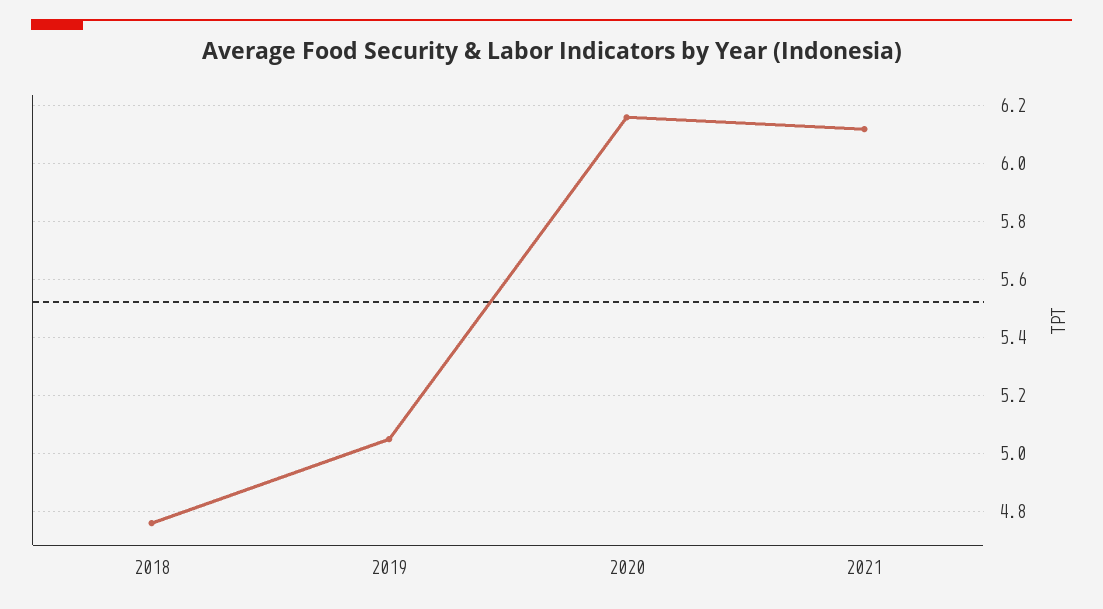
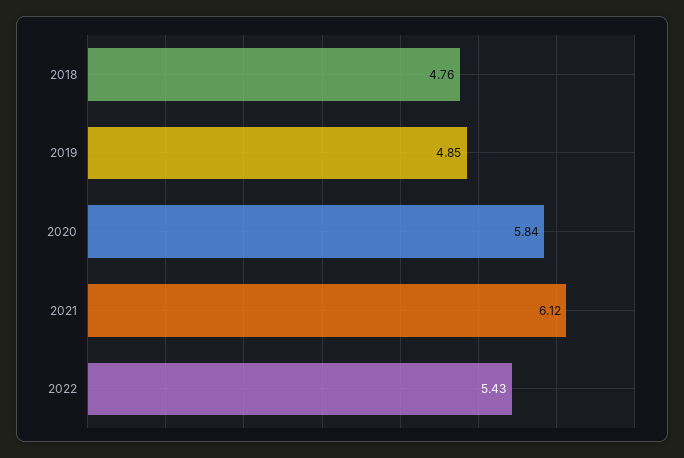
2019: 5.05 -> 4.85
2020: 6.15 -> 5.84
2022: none -> 5.43

